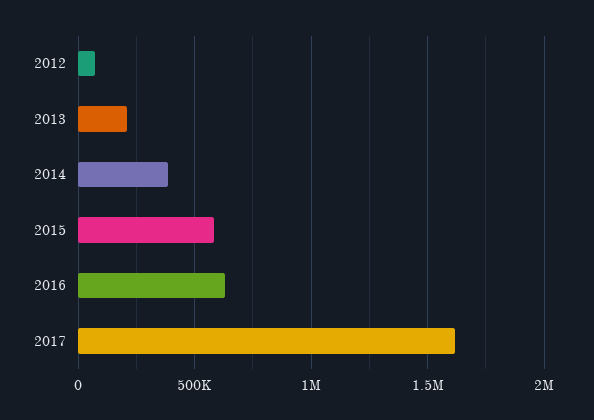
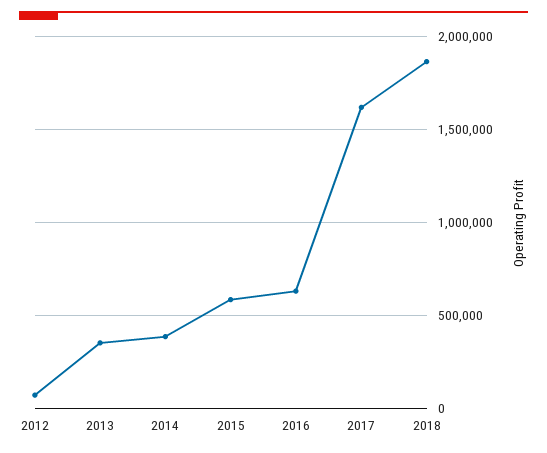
2013: 200000 -> 350000
2018: none -> 1850000

